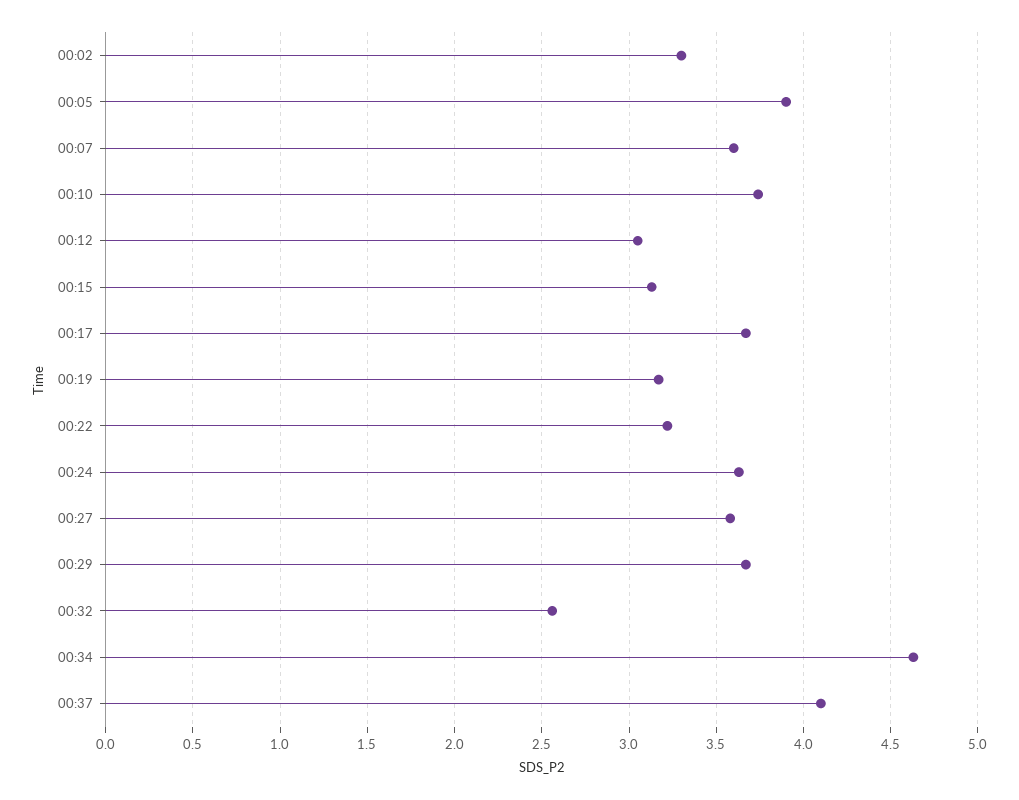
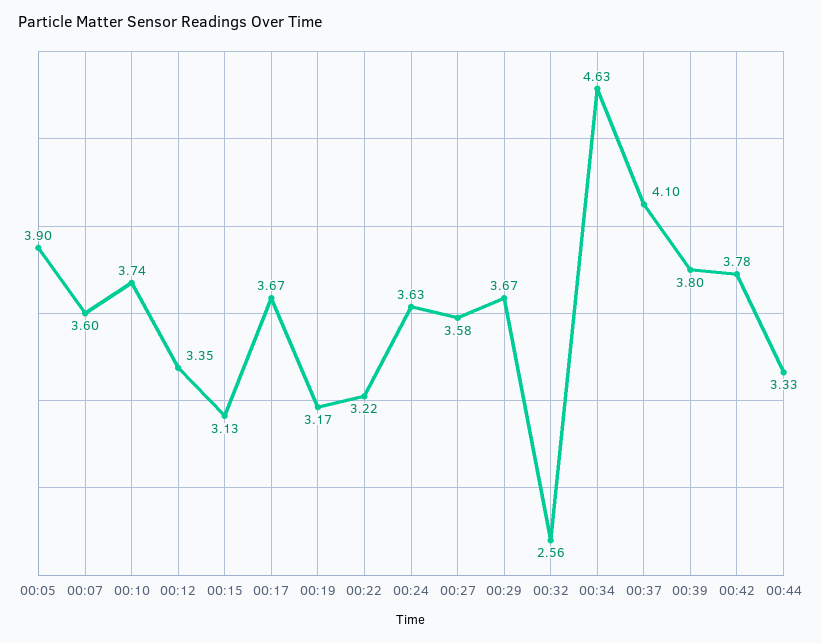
00:02: 3.3 -> none
00:12: 3.05 -> 3.35
00:39: none -> 3.8
00:42: none -> 3.78
00:44: none -> 3.33

